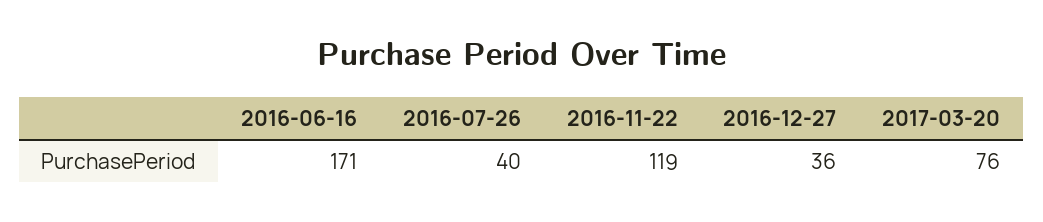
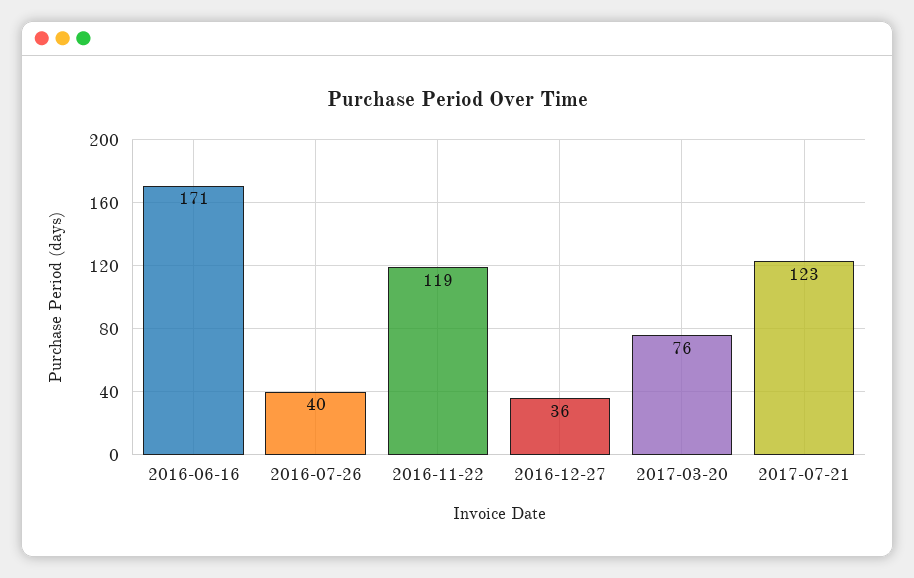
2017-07-21: none -> 123

